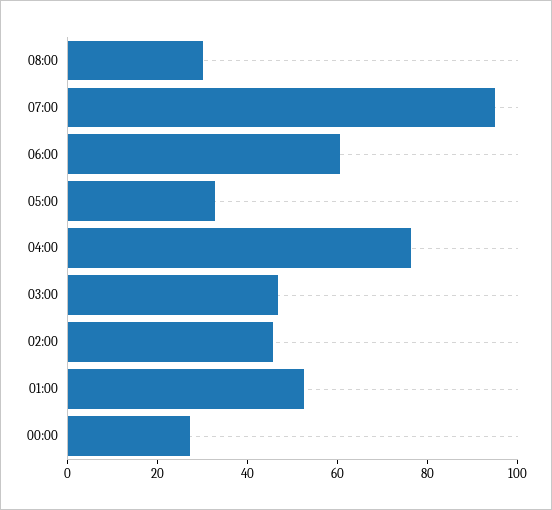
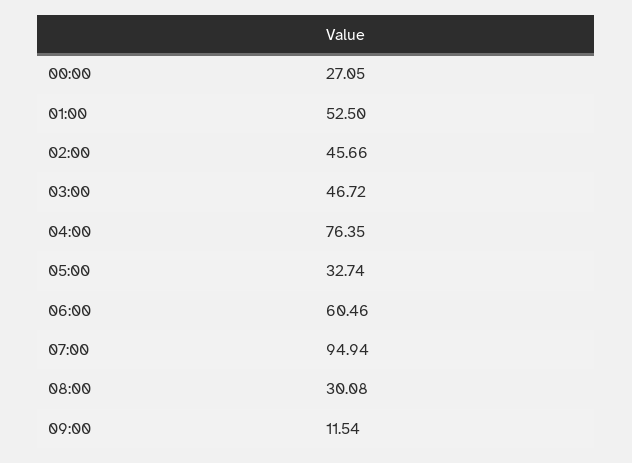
09:00: none -> 11.54

